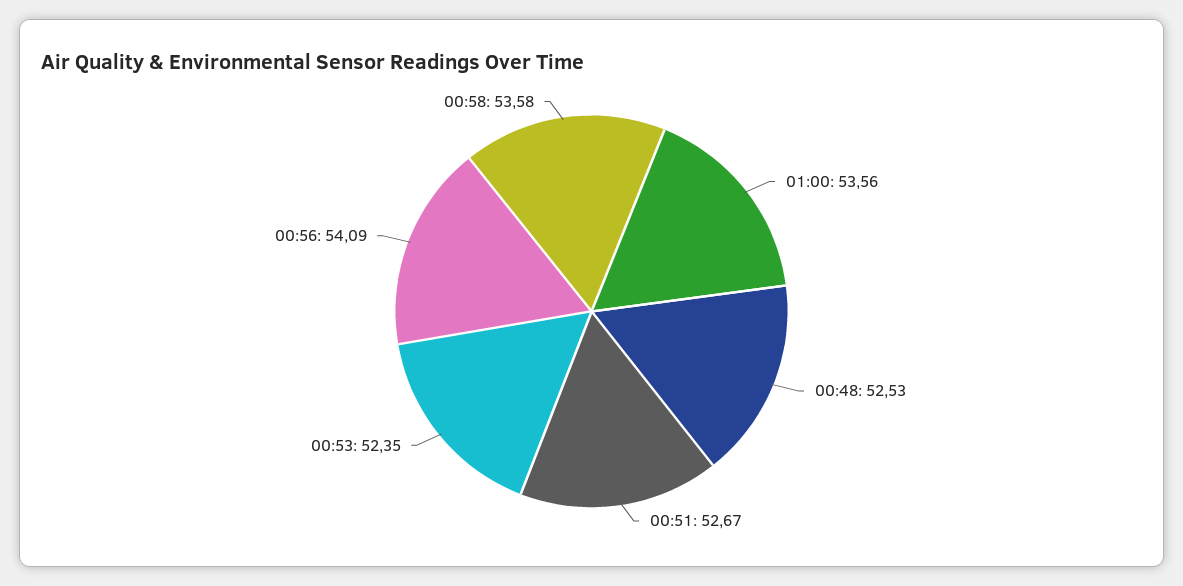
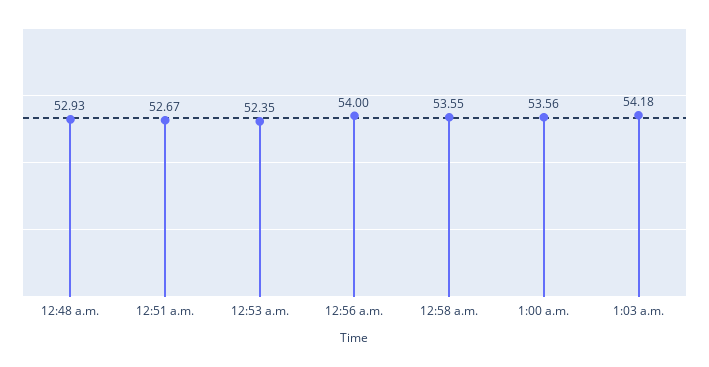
00:48: 52.53 -> 52.93
00:56: 54.09 -> 54
00:58: 53.58 -> 53.55
1:03 a.m.: none -> 54.18

